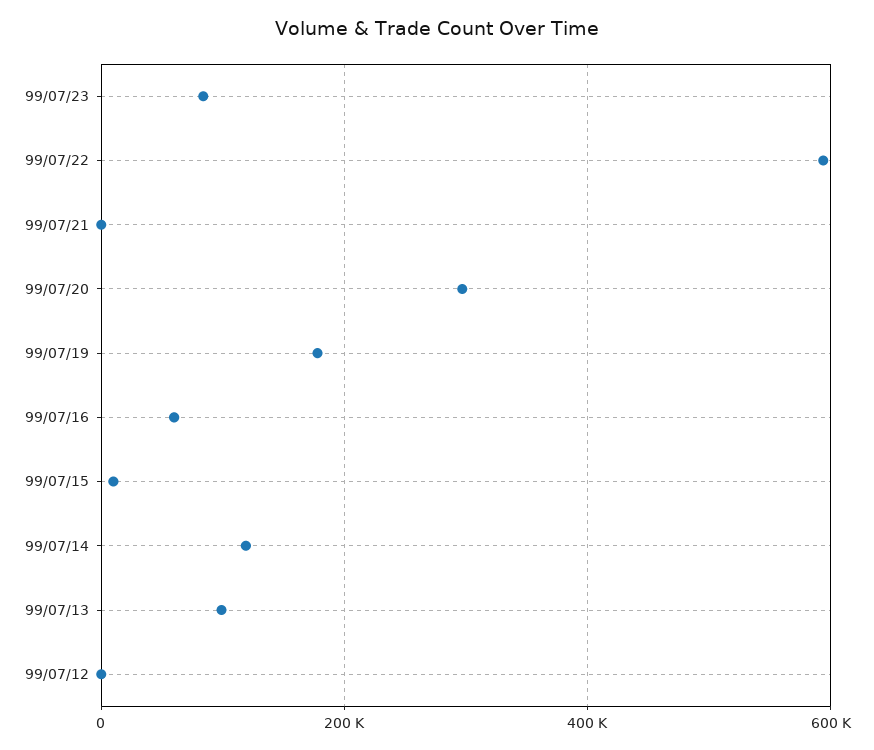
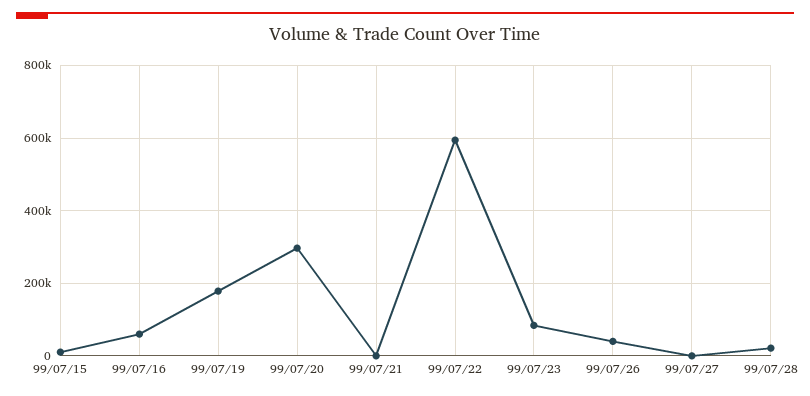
99/07/14: 120000 -> none
99/07/13: 100000 -> none
99/07/12: 0 -> none
99/07/26: none -> 40000
99/07/27: none -> 0
99/07/28: none -> 20000

